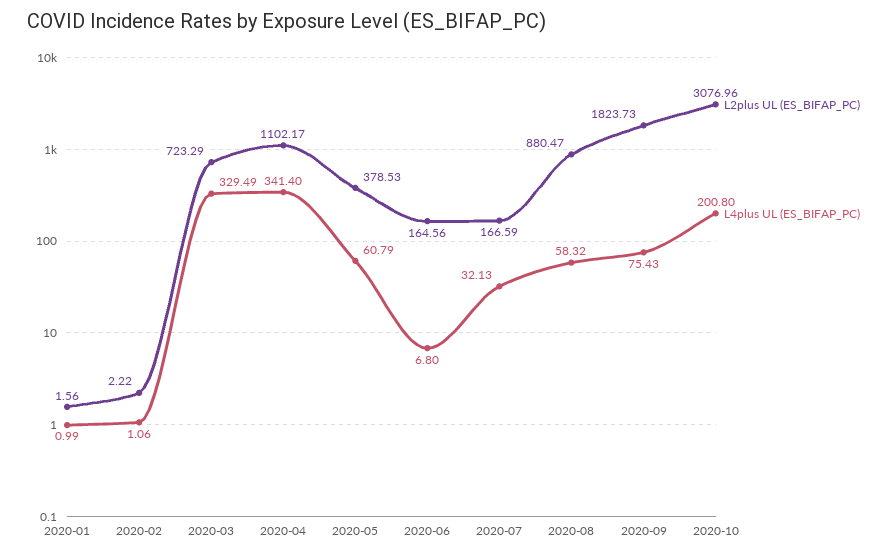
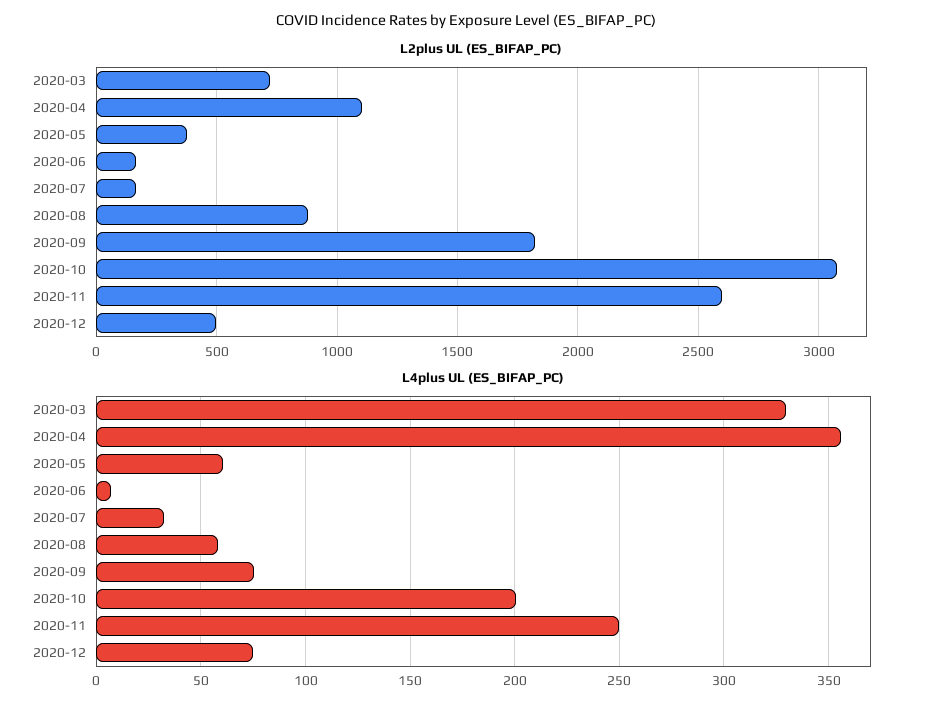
L2plus UL (ES_BIFAP_PC), 2020-01: 1.56 -> none
L4plus UL (ES_BIFAP_PC), 2020-01: 0.99 -> none
L2plus UL (ES_BIFAP_PC), 2020-02: 2.22 -> none
L4plus UL (ES_BIFAP_PC), 2020-02: 1.06 -> none
L4plus UL (ES_BIFAP_PC), 2020-04: 341.4 -> 355
L2plus UL (ES_BIFAP_PC), 2020-11: none -> 2600
L2plus UL (ES_BIFAP_PC), 2020-12: none -> 500
L4plus UL (ES_BIFAP_PC), 2020-11: none -> 250
L4plus UL (ES_BIFAP_PC), 2020-12: none -> 75

